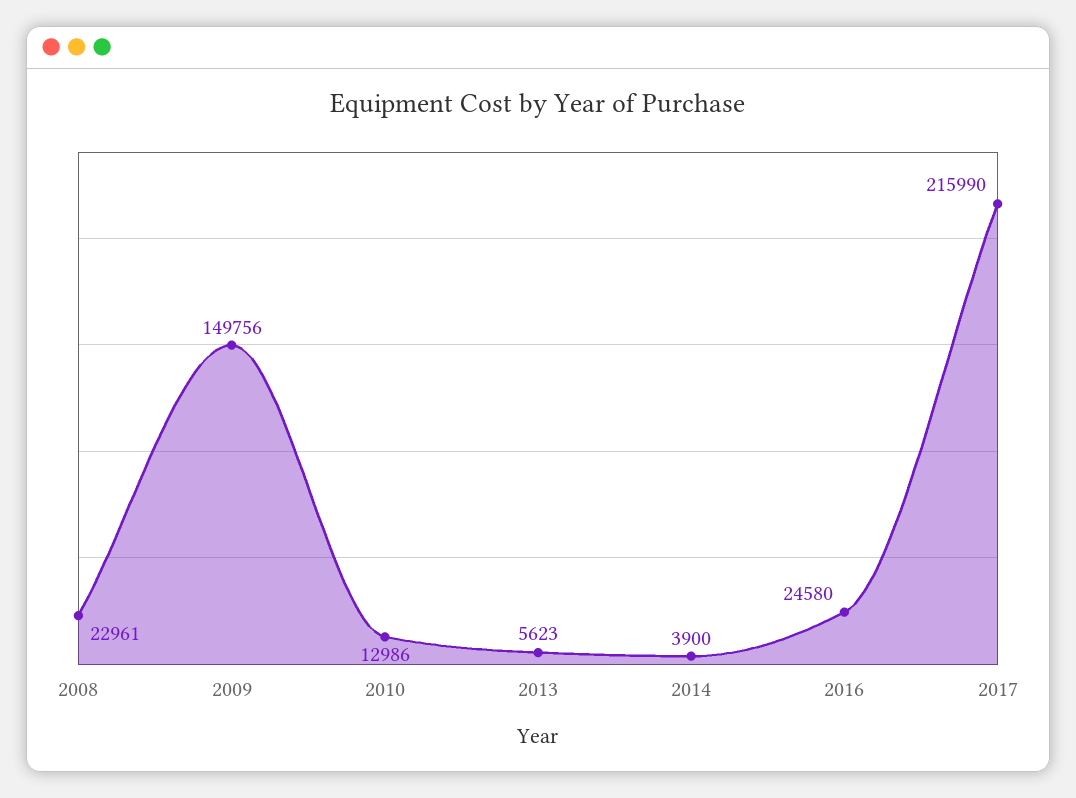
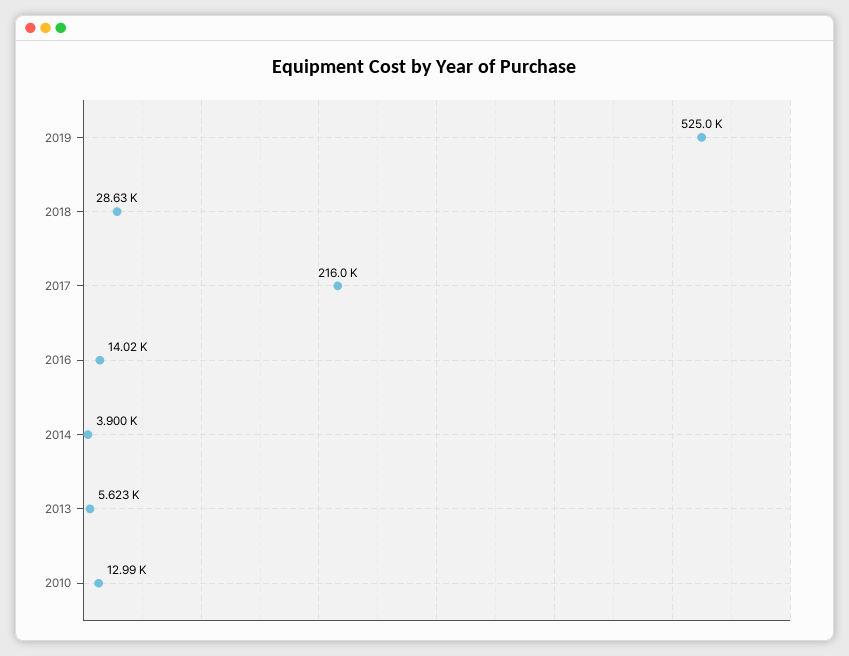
2008: 22961 -> none
2009: 149756 -> none
2016: 24580 -> 14020
2019: none -> 525000
2018: none -> 28630

